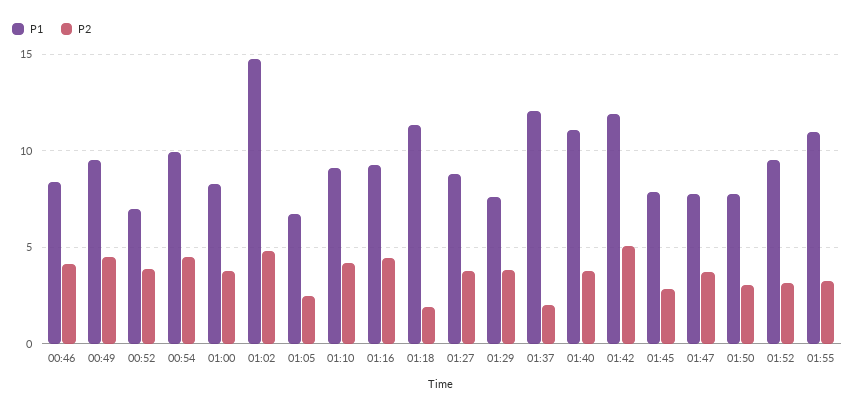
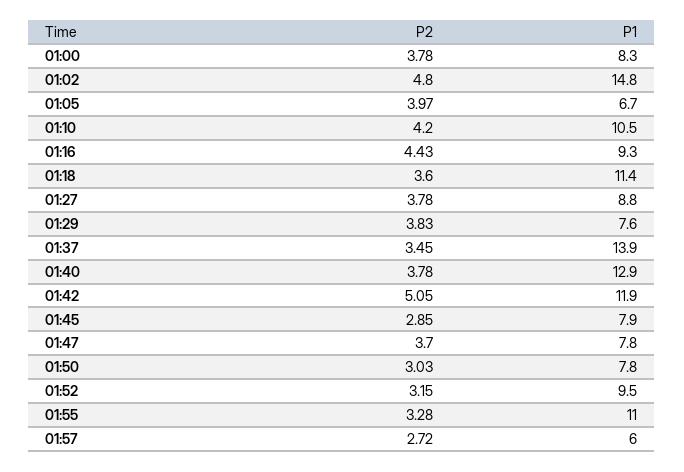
P1, 00:46: 8.5 -> none
P2, 00:46: 4 -> none
P1, 00:49: 9.5 -> none
P2, 00:49: 4.5 -> none
P1, 00:52: 7 -> none
P2, 00:52: 4 -> none
P1, 00:54: 10 -> none
P2, 00:54: 4.5 -> none
P2, 01:05: 2.5 -> 3.97
P1, 01:10: 9 -> 10.5
P2, 01:18: 2 -> 3.6
P1, 01:37: 12 -> 13.9
P2, 01:37: 2 -> 3.45
P1, 01:40: 11 -> 12.9
P2, 01:57: none -> 2.72
P1, 01:57: none -> 6

